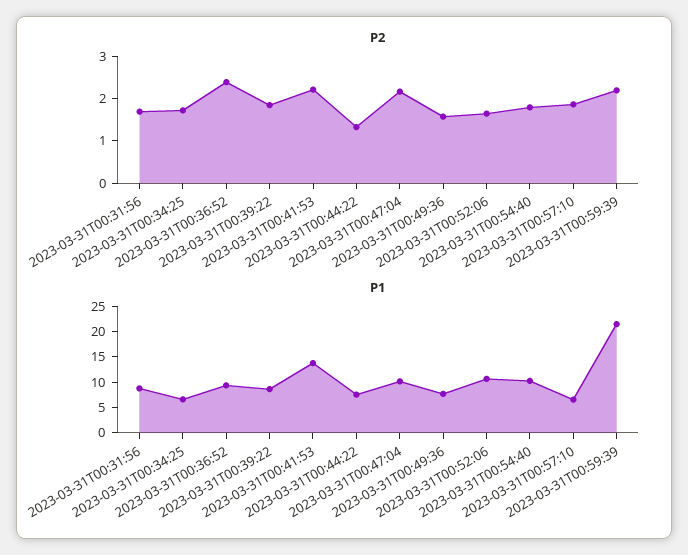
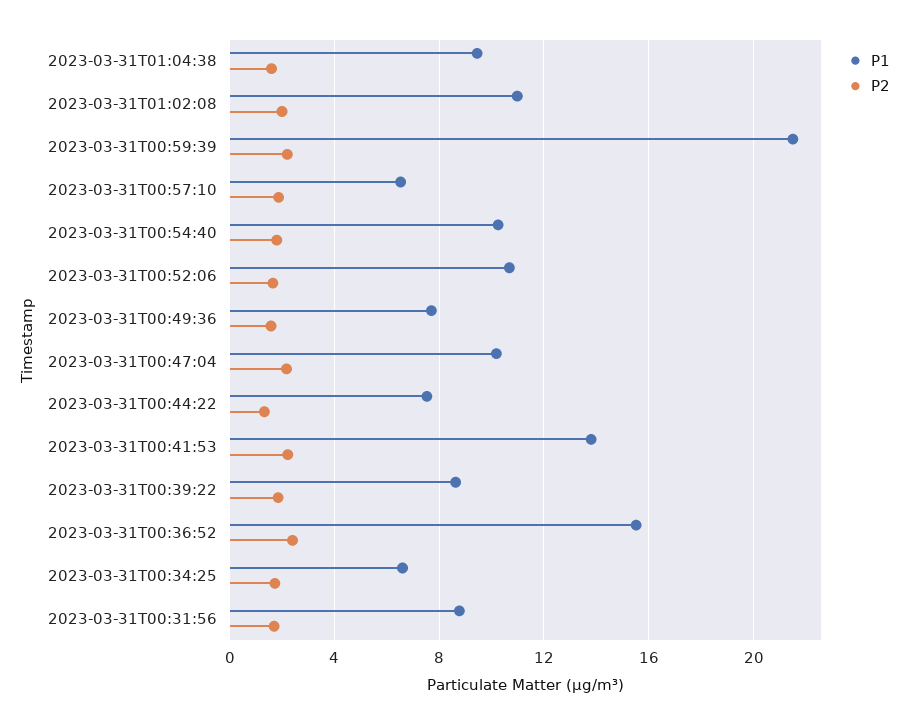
P1, 2023-03-31T00:36:52: 10 -> 15.5
P1, 2023-03-31T01:04:38: none -> 9.5
P2, 2023-03-31T01:04:38: none -> 1.5
P1, 2023-03-31T01:02:08: none -> 11
P2, 2023-03-31T01:02:08: none -> 2

